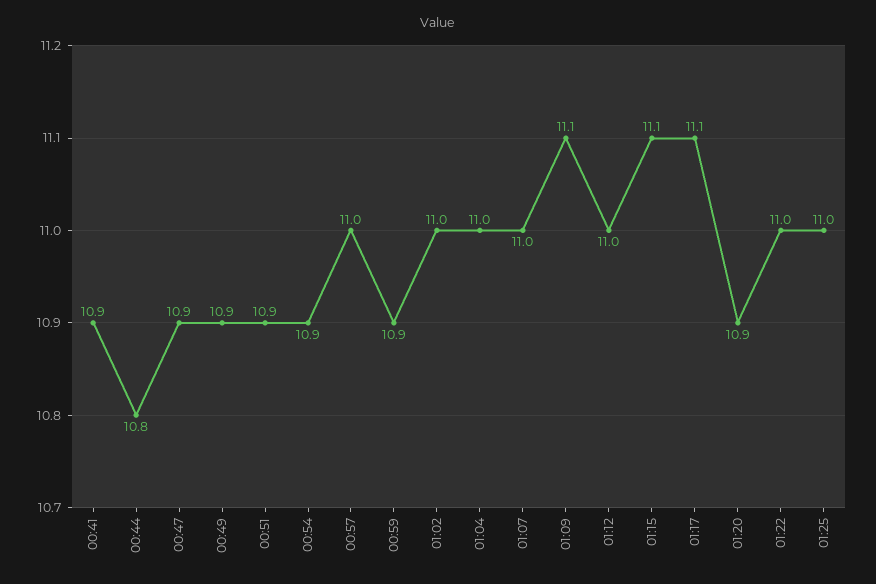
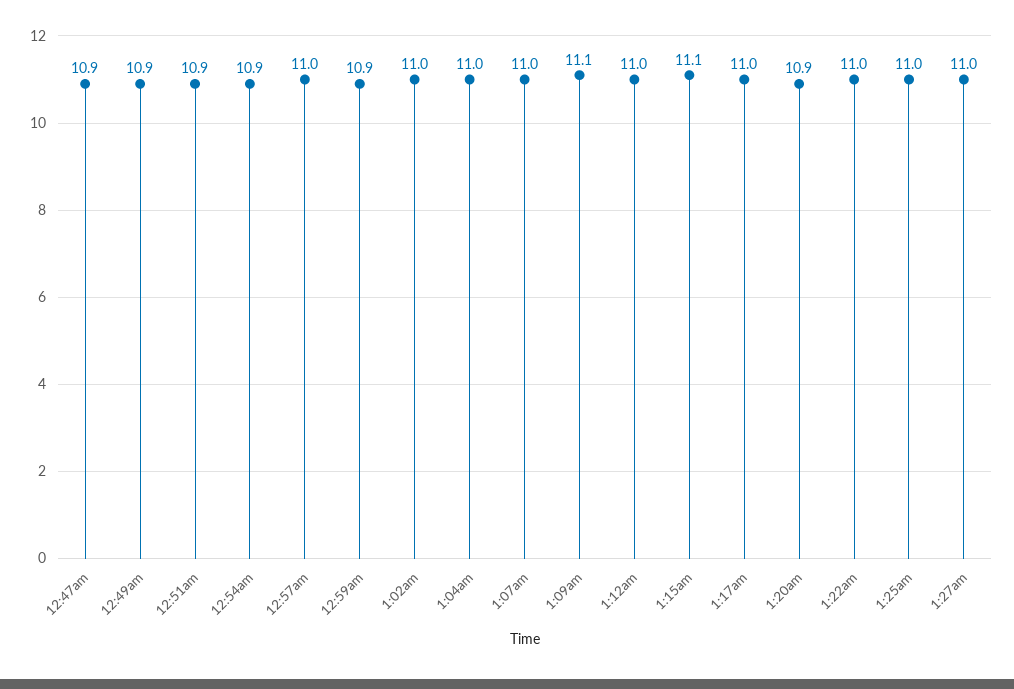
00:41: 10.9 -> none
00:44: 10.8 -> none
01:17: 11.1 -> 11
1:27am: none -> 11

